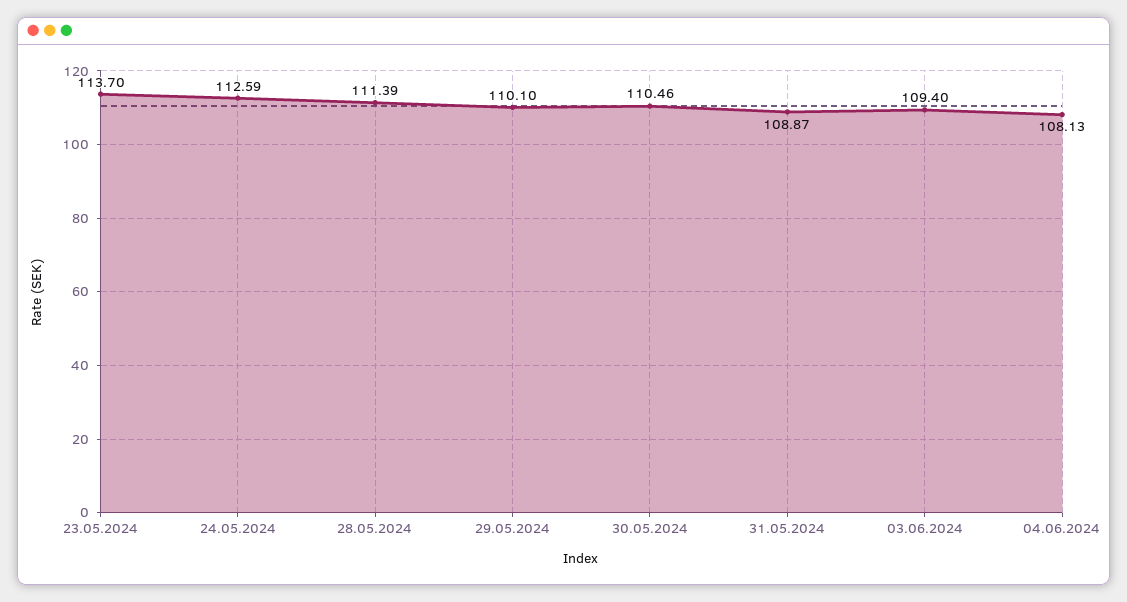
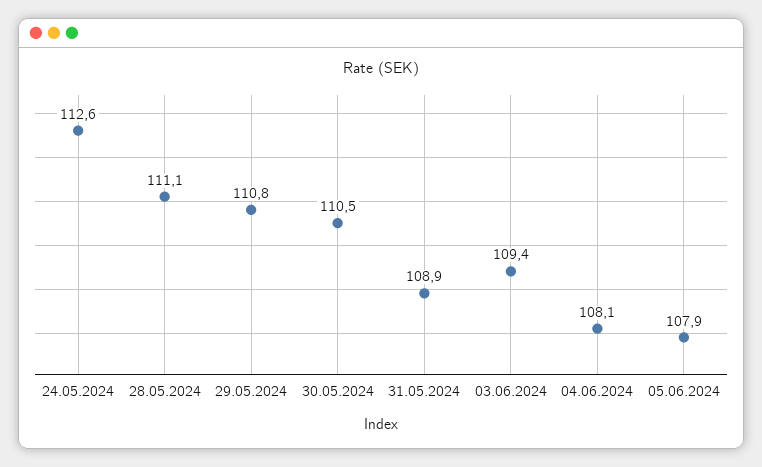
23.05.2024: 113.7 -> none
28.05.2024: 111.39 -> 111.1
29.05.2024: 110.1 -> 110.8
05.06.2024: none -> 107.9

